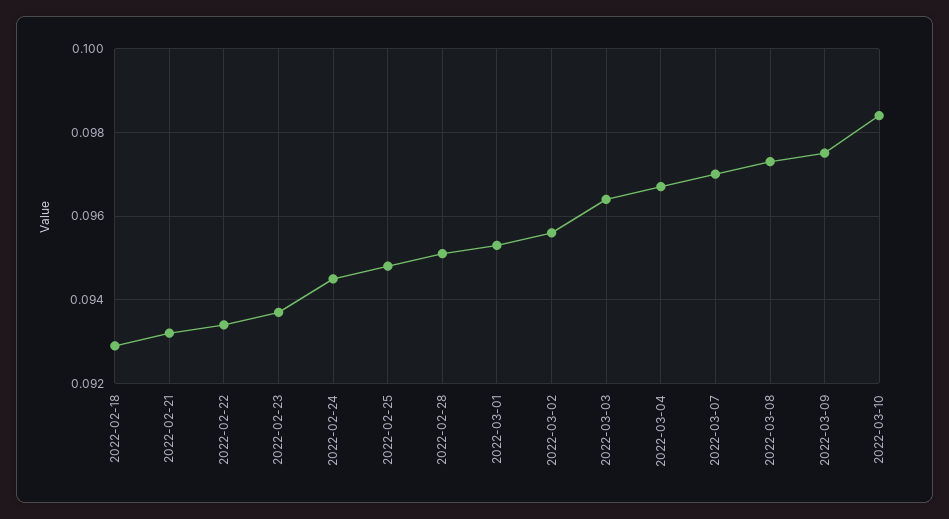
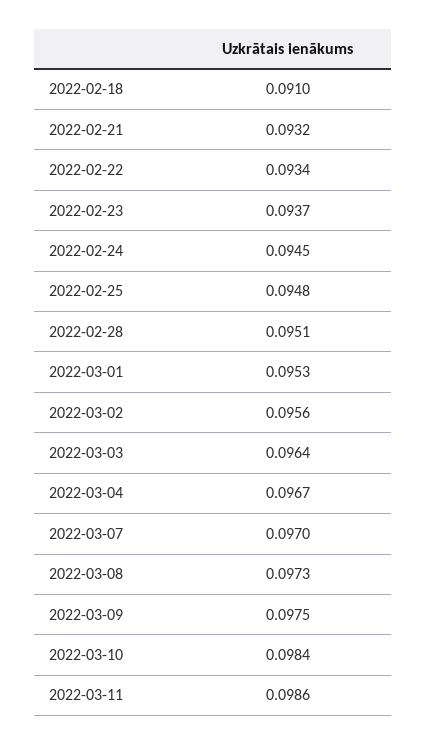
2022-02-18: 0.093 -> 0.091
2022-03-11: none -> 0.0986

